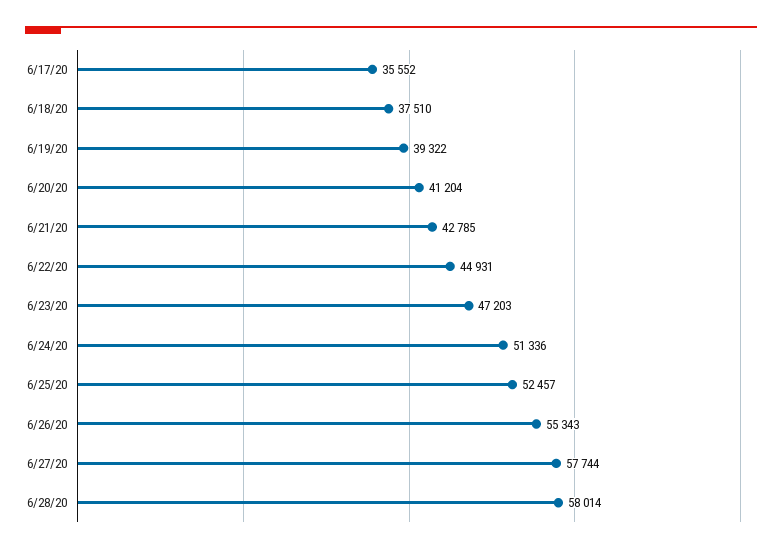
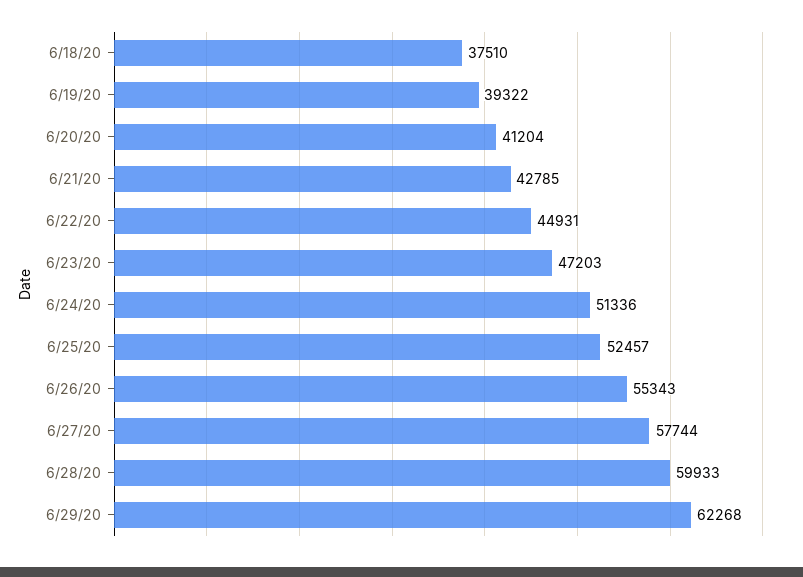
6/17/20: 35552 -> none
6/28/20: 58014 -> 59933
6/29/20: none -> 62268

